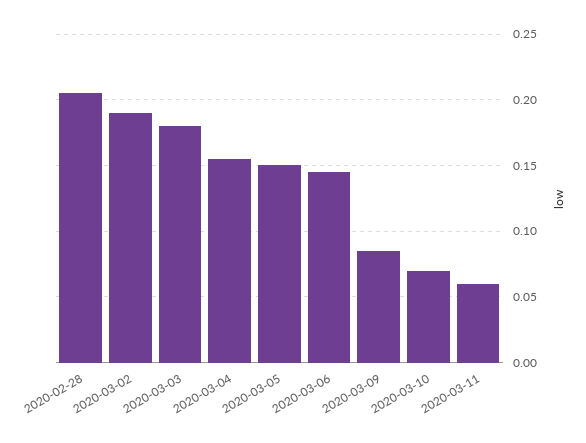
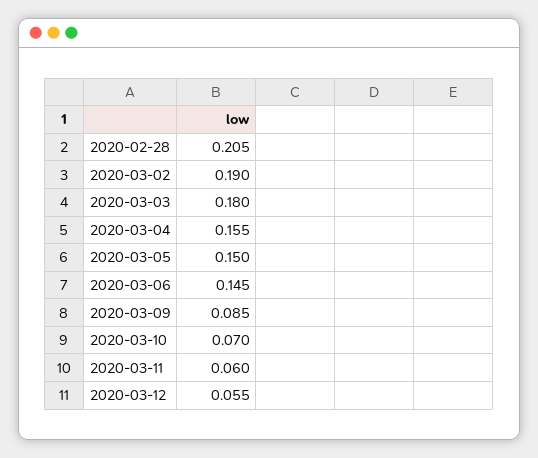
2020-03-12: none -> 0.055

